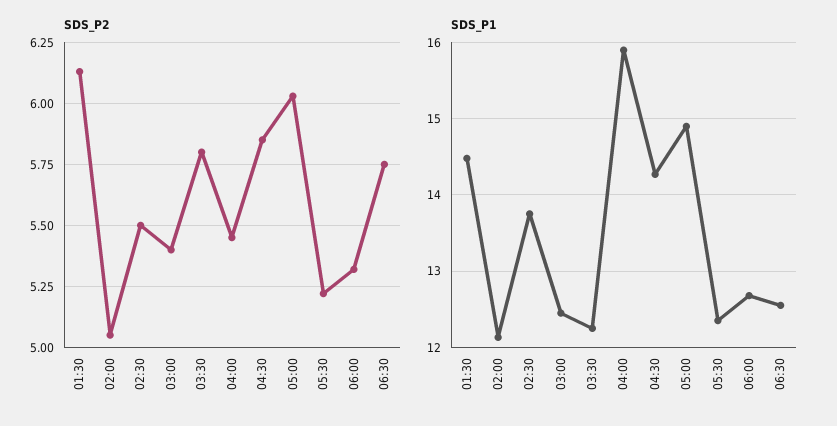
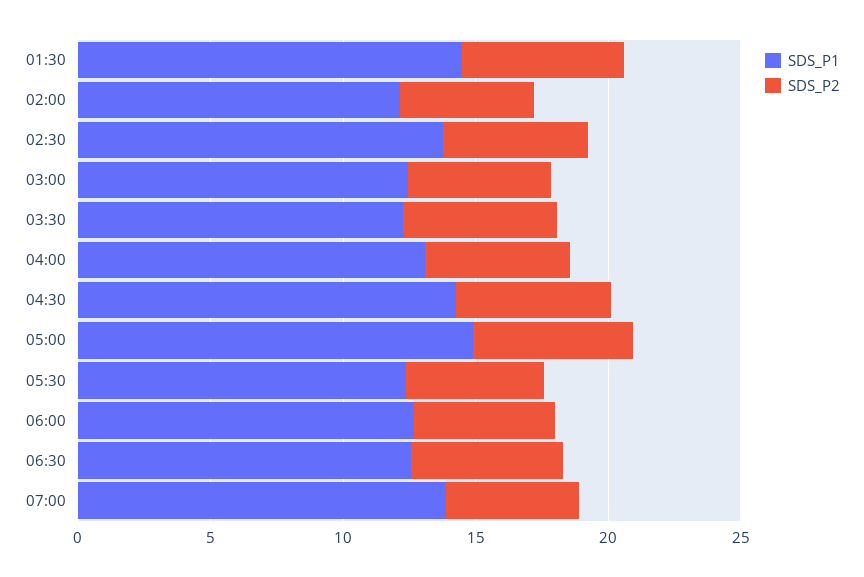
SDS_P1, 04:00: 15.9 -> 13
SDS_P1, 07:00: none -> 14
SDS_P2, 07:00: none -> 5

